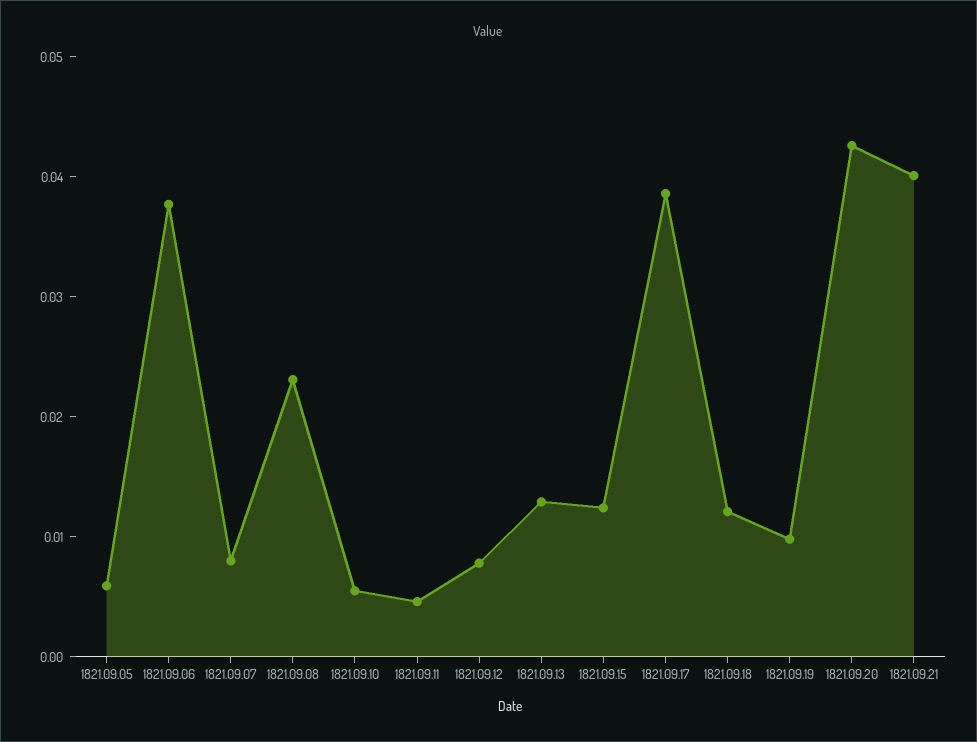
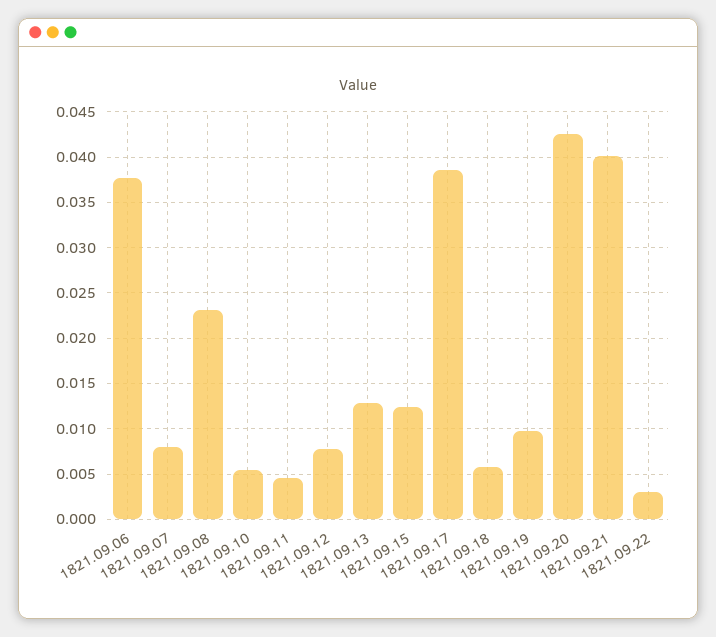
1821.09.05: 0.006 -> none
1821.09.18: 0.012 -> 0.006
1821.09.22: none -> 0.003

